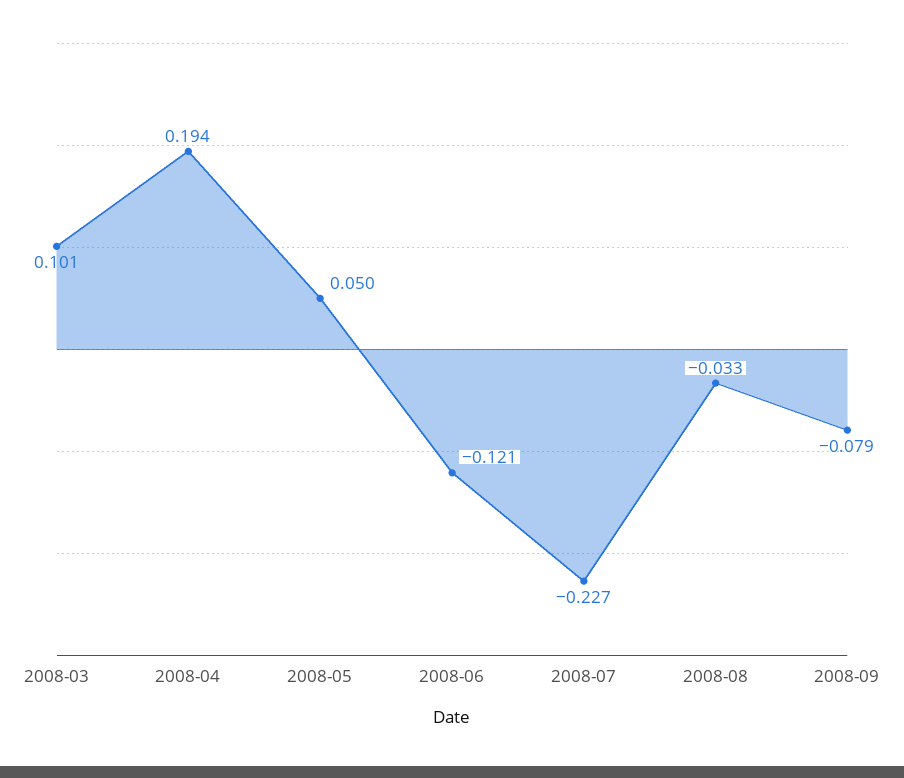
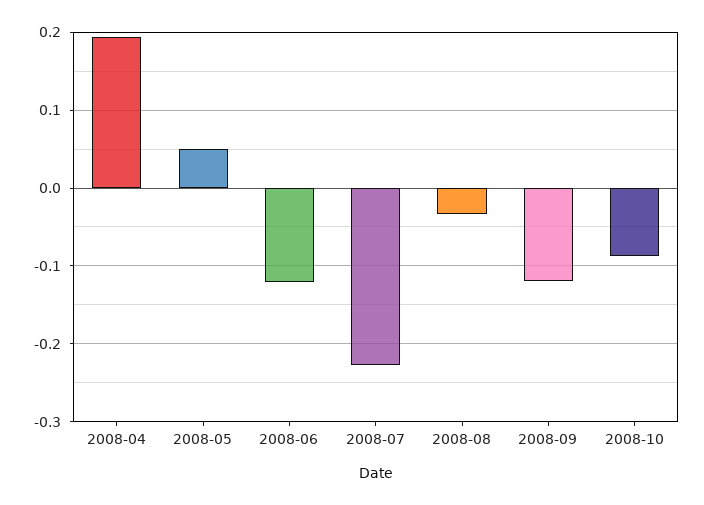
2008-03: 0.101 -> none
2008-09: -0.079 -> -0.12
2008-10: none -> -0.09

